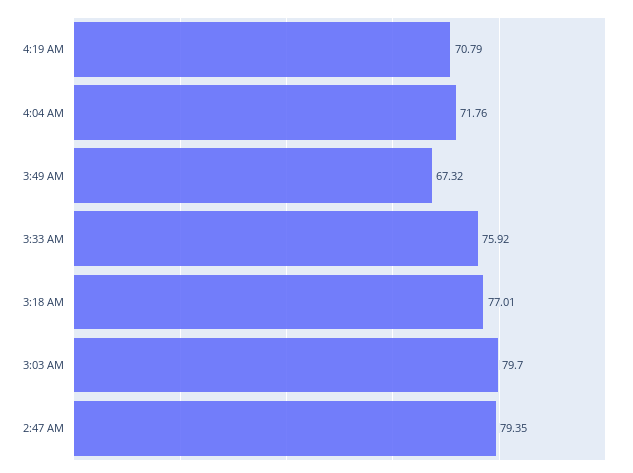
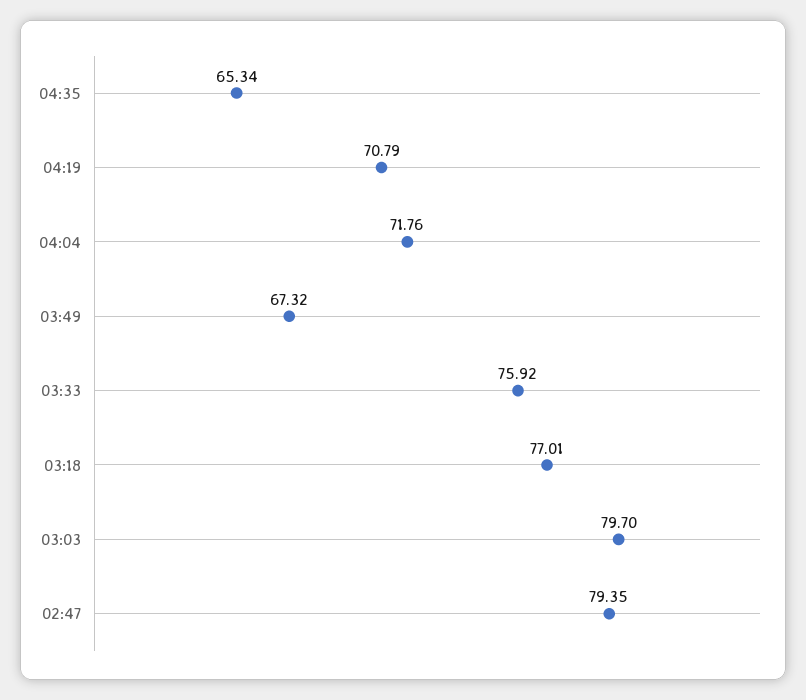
04:35: none -> 65.34

